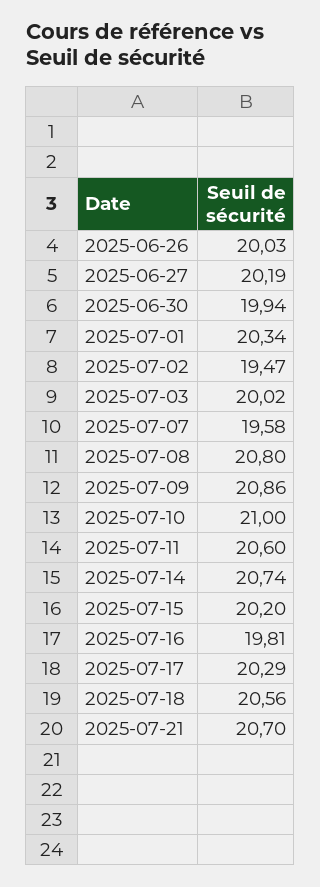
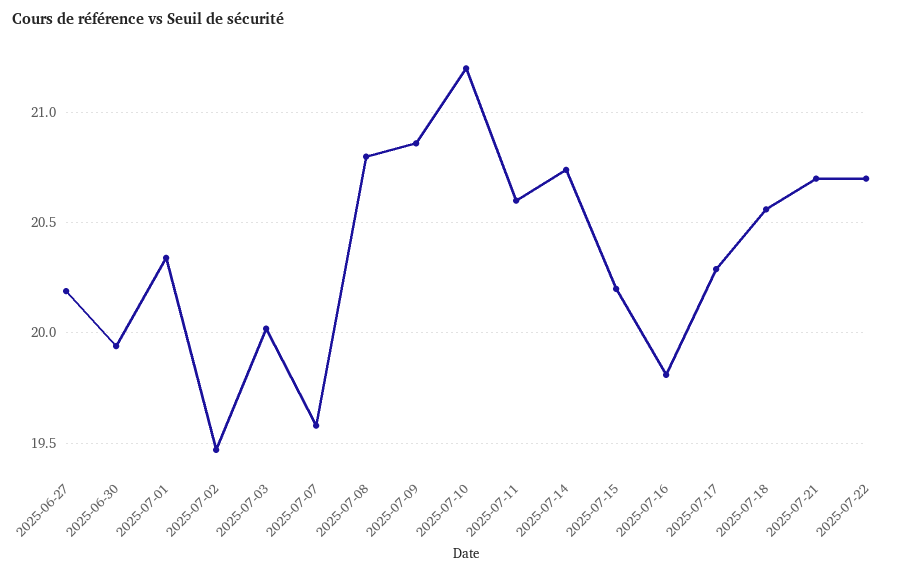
2025-06-26: 20.03 -> none
2025-07-10: 21 -> 21.2
2025-07-22: none -> 20.7

